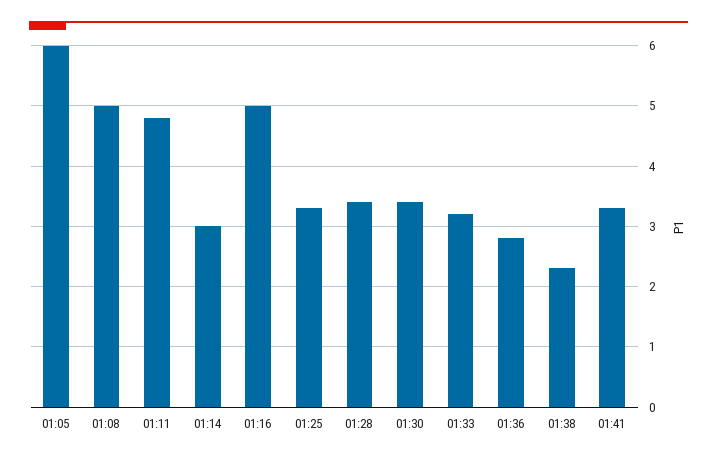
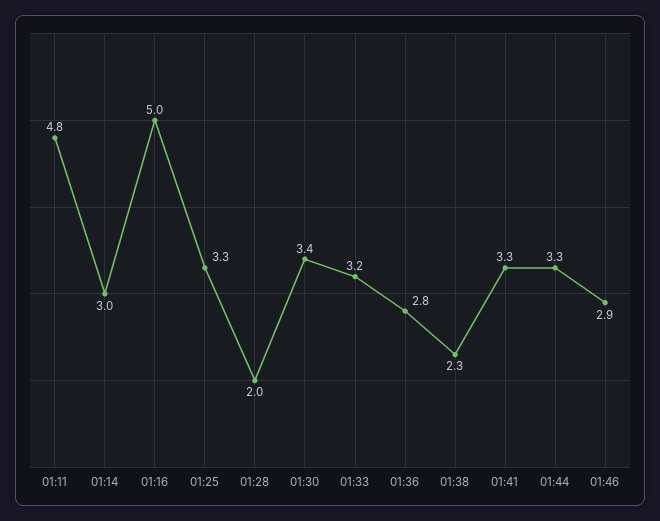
01:05: 6 -> none
01:08: 5 -> none
01:28: 3.4 -> 2
01:44: none -> 3.3
01:46: none -> 2.9

